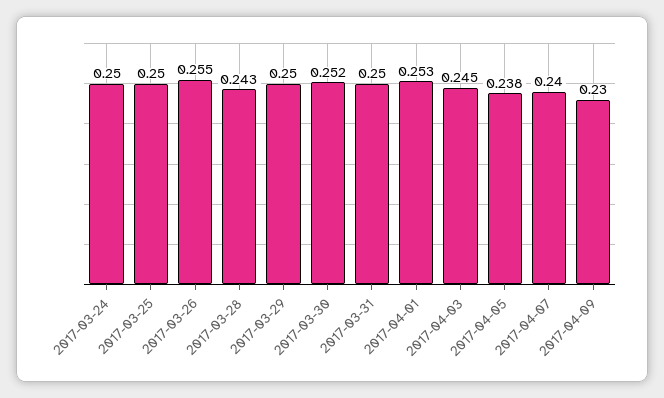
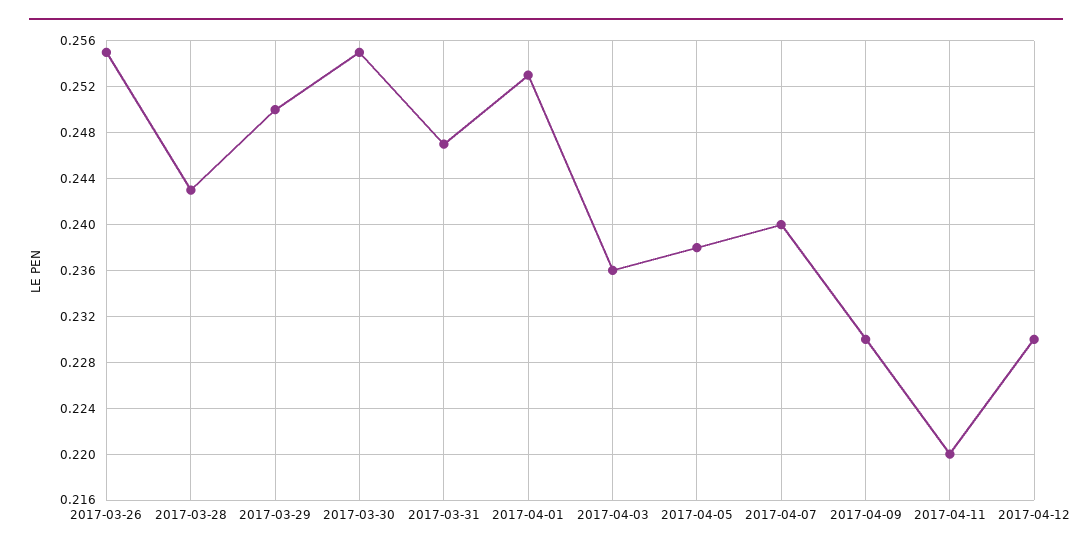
2017-03-24: 0.25 -> none
2017-03-25: 0.25 -> none
2017-03-30: 0.252 -> 0.255
2017-03-31: 0.25 -> 0.247
2017-04-03: 0.245 -> 0.236
2017-04-11: none -> 0.22
2017-04-12: none -> 0.23

